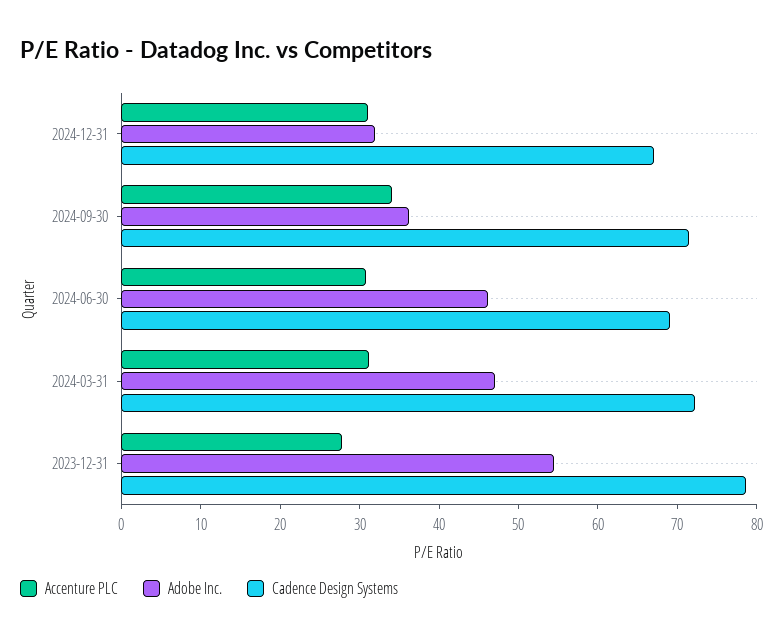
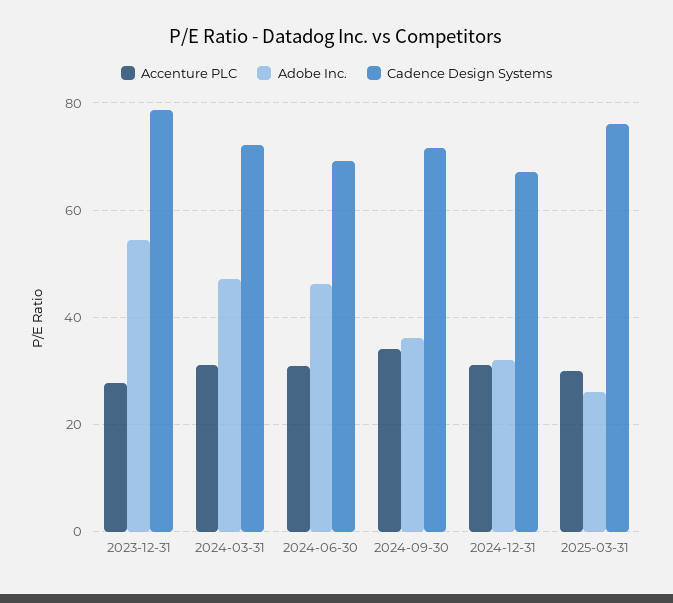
Accenture PLC, 2025-03-31: none -> 30
Adobe Inc., 2025-03-31: none -> 26
Cadence Design Systems, 2025-03-31: none -> 76

